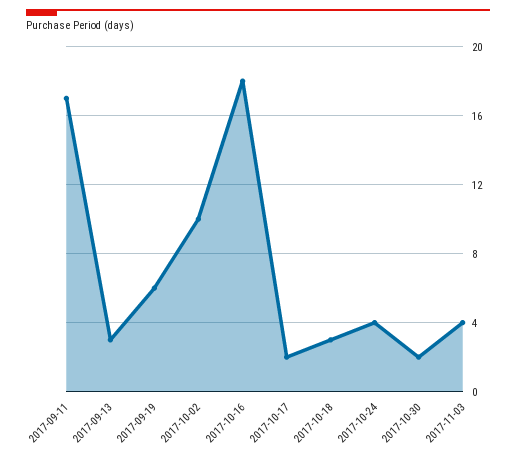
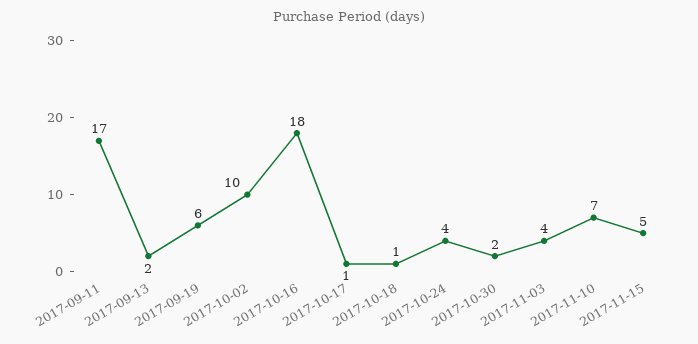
2017-09-13: 3 -> 2
2017-10-17: 2 -> 1
2017-10-18: 3 -> 1
2017-11-10: none -> 7
2017-11-15: none -> 5

